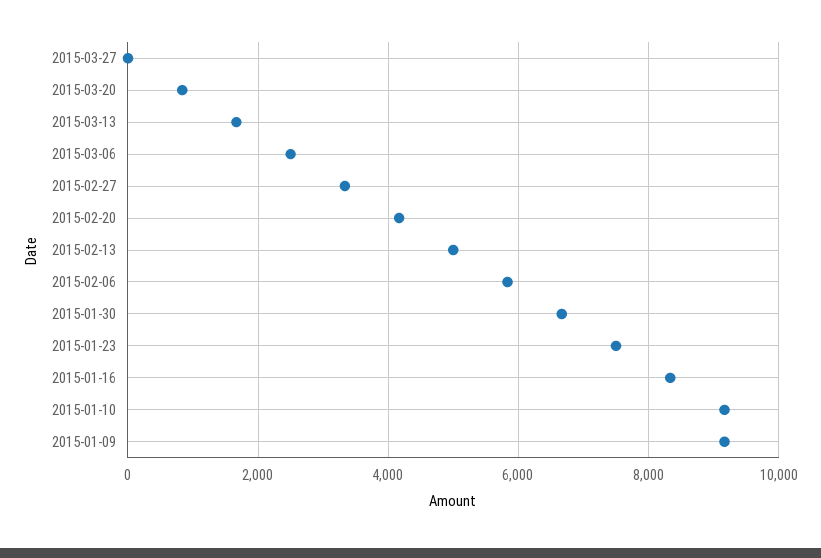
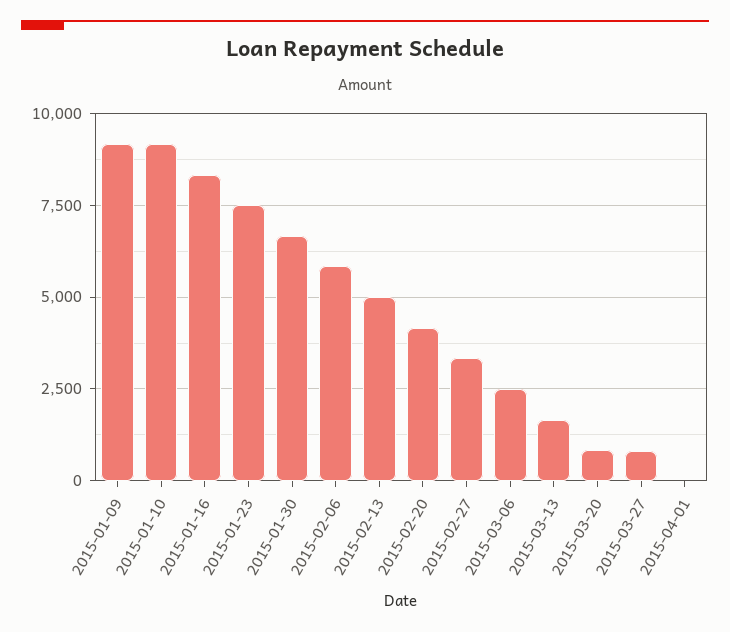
2015-03-27: 0 -> 750
2015-04-01: none -> 0

